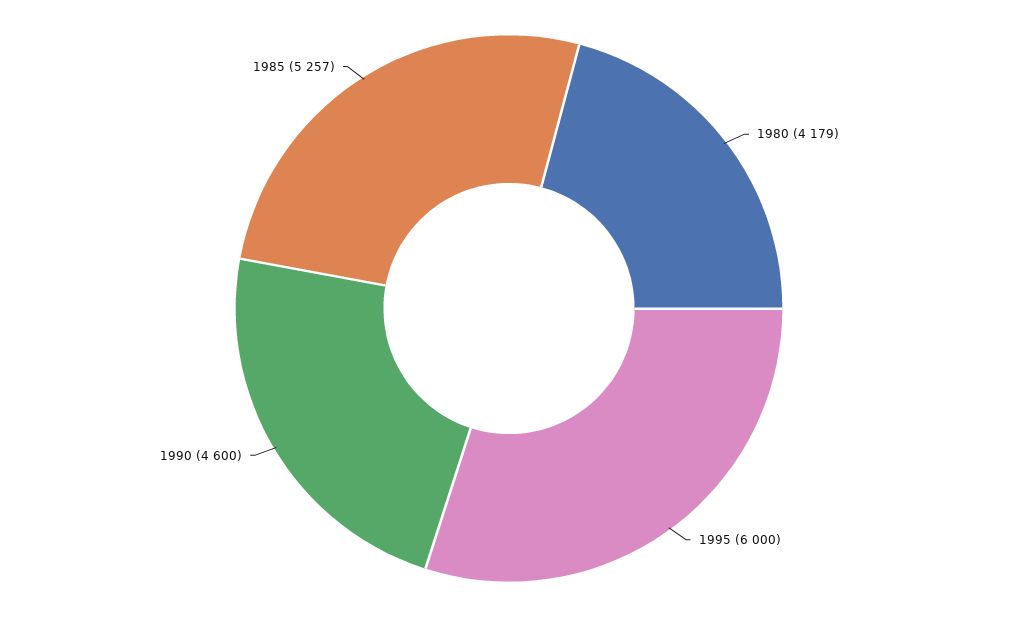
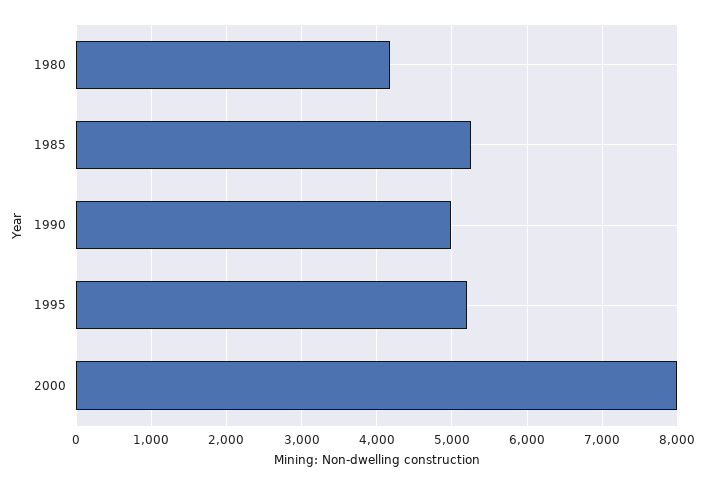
1995: 6000 -> 5200
1990: 4600 -> 5000
2000: none -> 8000

